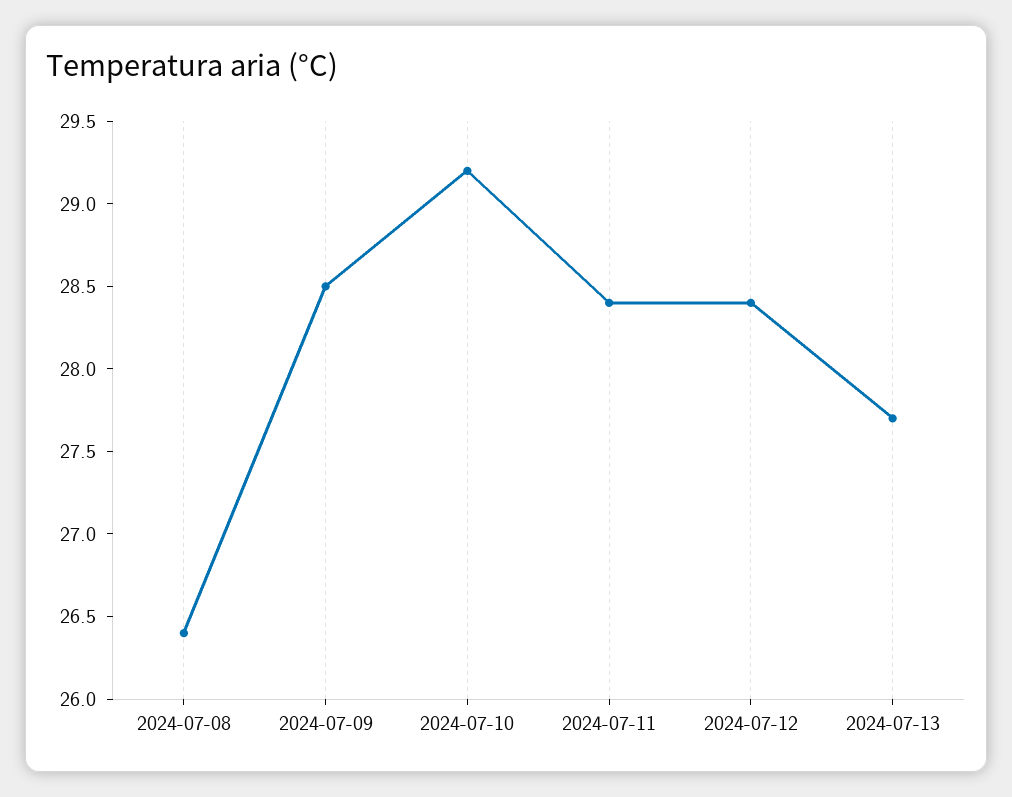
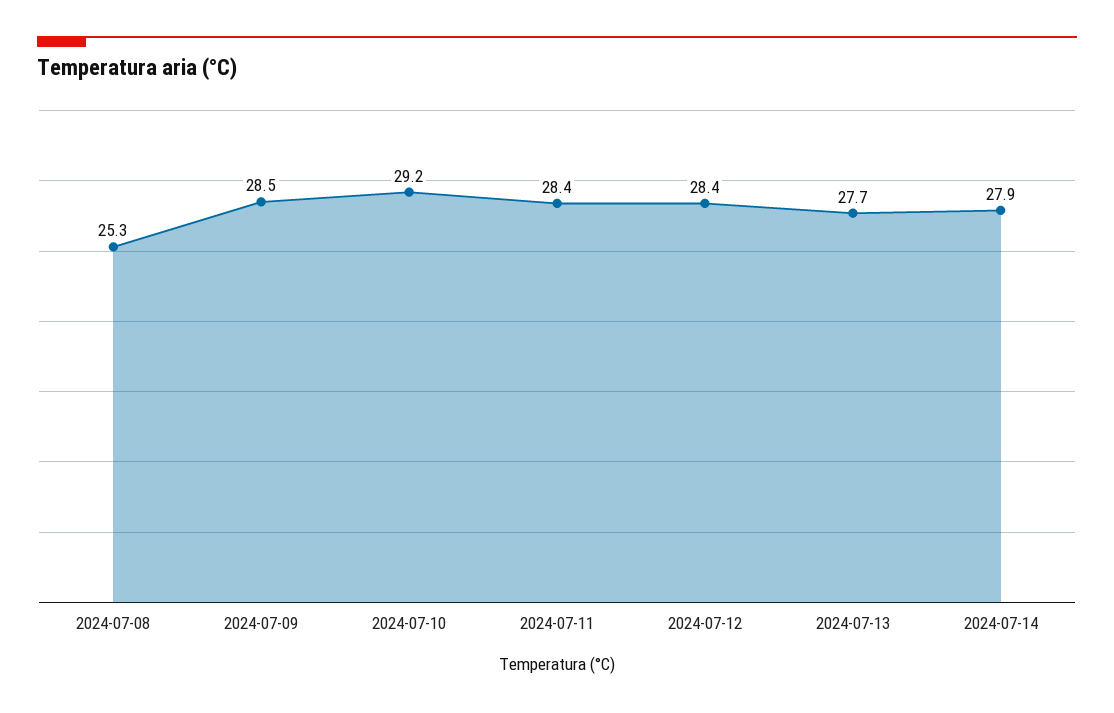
2024-07-08: 26.4 -> 25.3
2024-07-14: none -> 27.9

